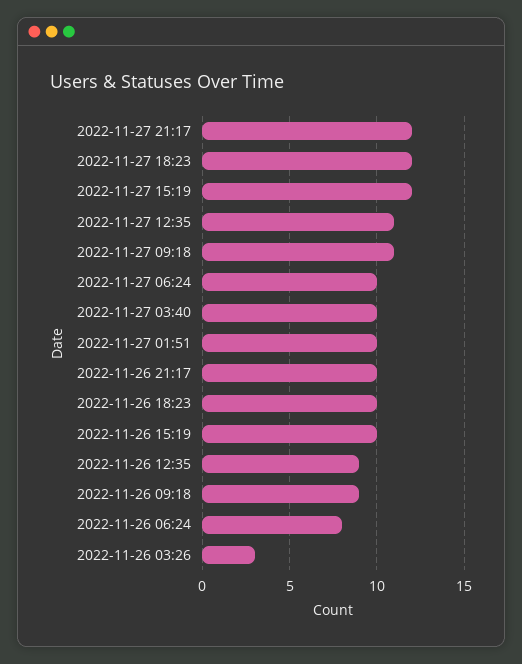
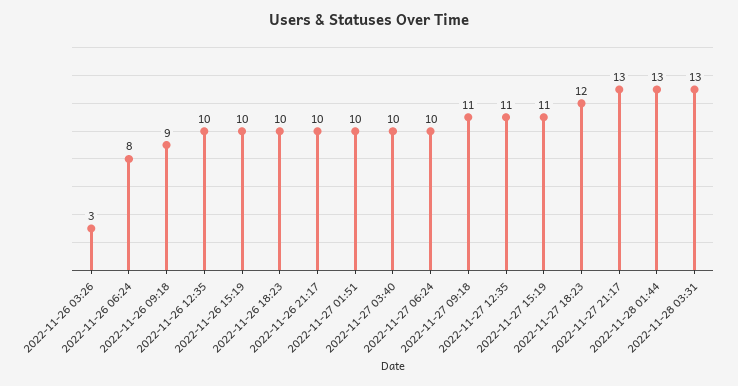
2022-11-27 21:17: 12 -> 13
2022-11-27 15:19: 12 -> 11
2022-11-26 12:35: 9 -> 10
2022-11-28 01:44: none -> 13
2022-11-28 03:31: none -> 13

